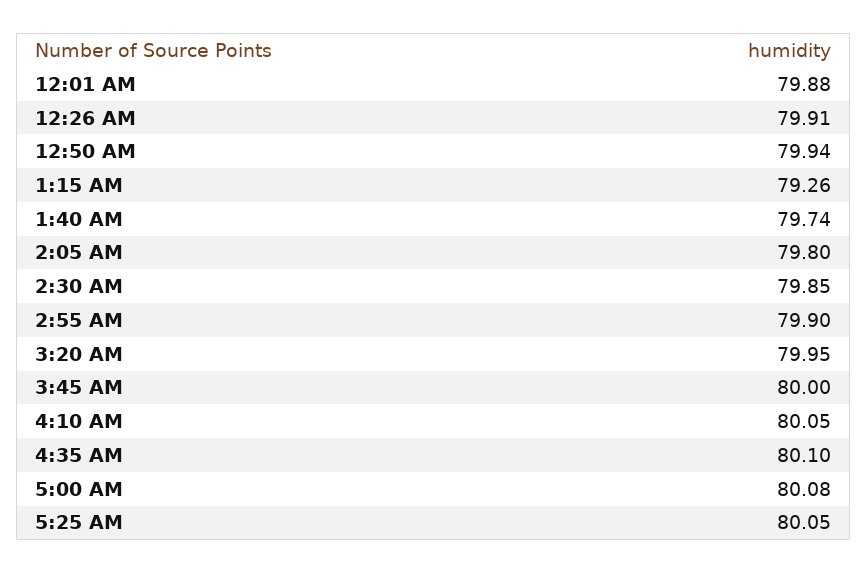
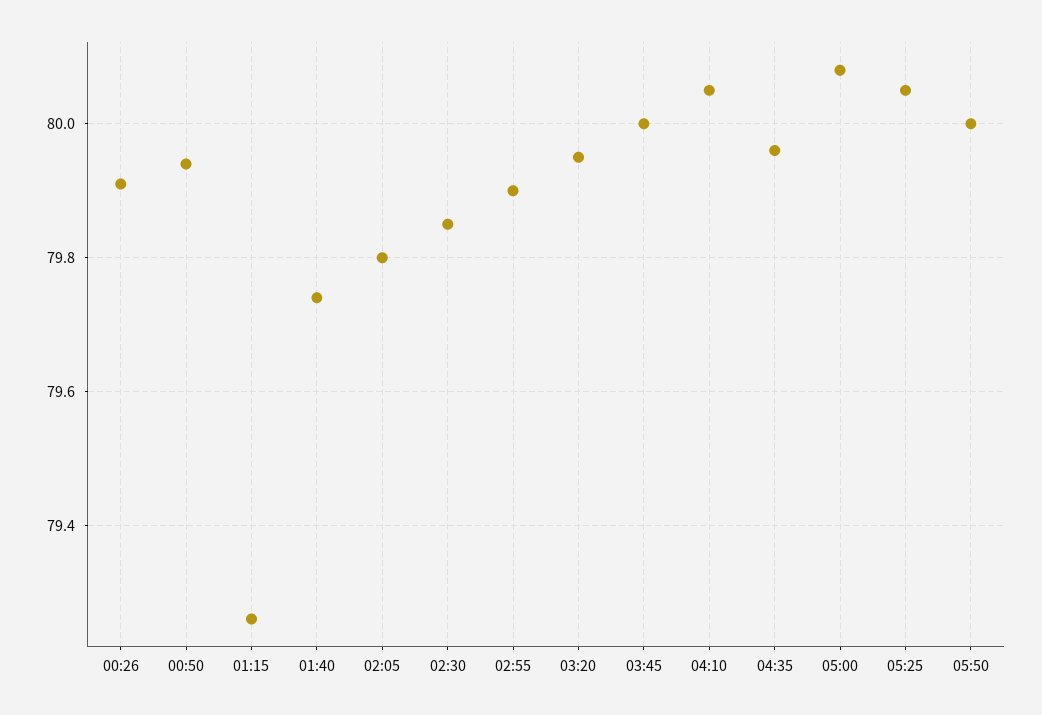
12:01 AM: 79.88 -> none
4:35 AM: 80.1 -> 79.95
05:50: none -> 80

